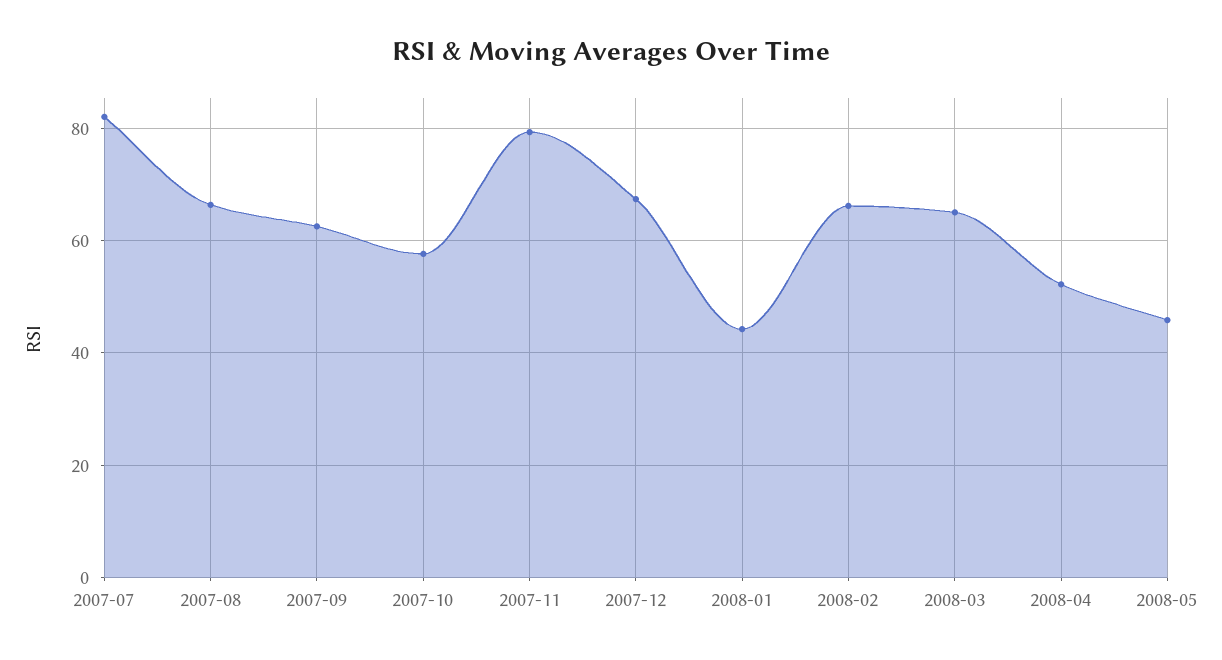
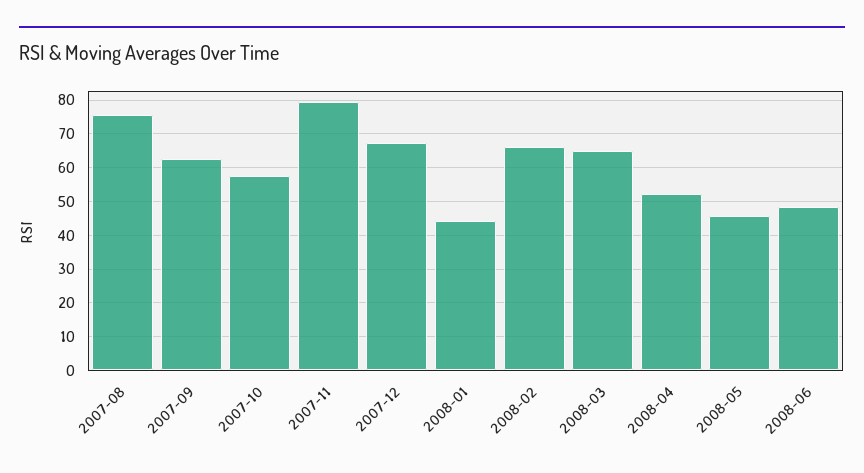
2007-07: 82 -> none
2007-08: 66 -> 76
2008-06: none -> 48

